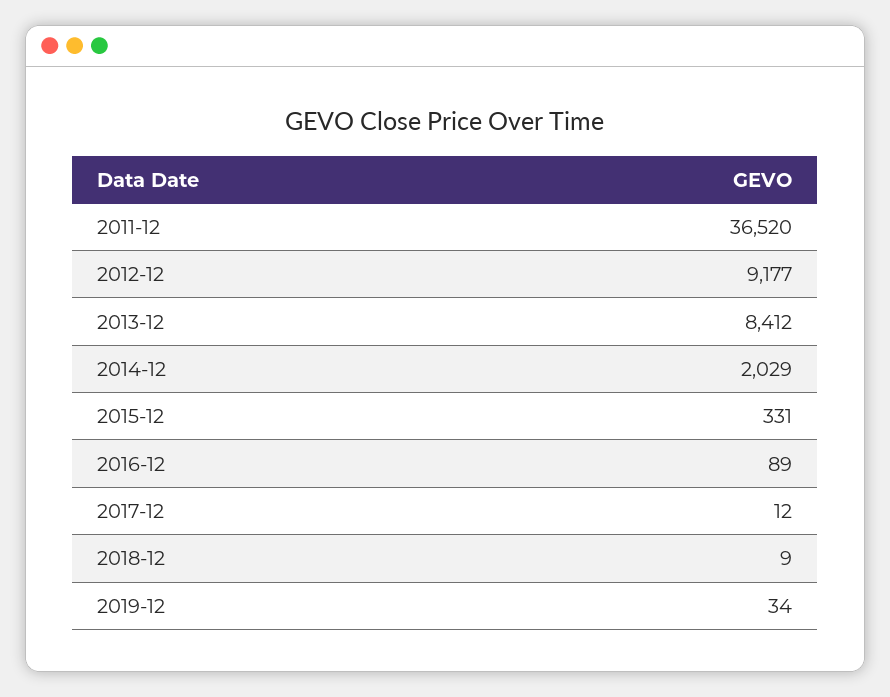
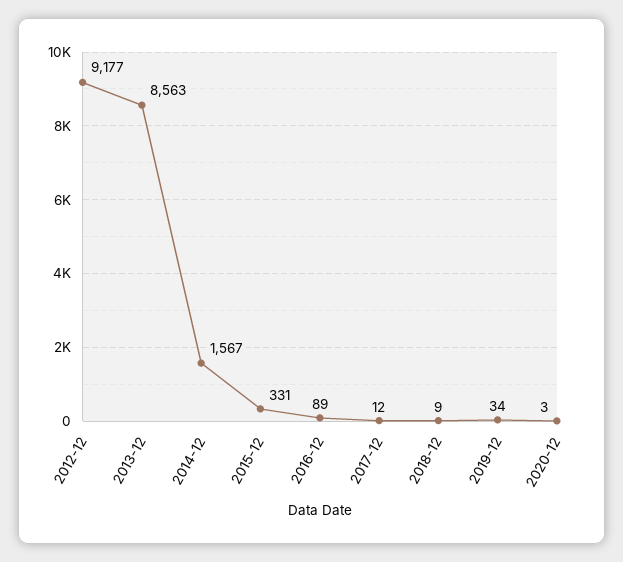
2011-12: 36520 -> none
2013-12: 8412 -> 8563
2014-12: 2029 -> 1567
2020-12: none -> 3

